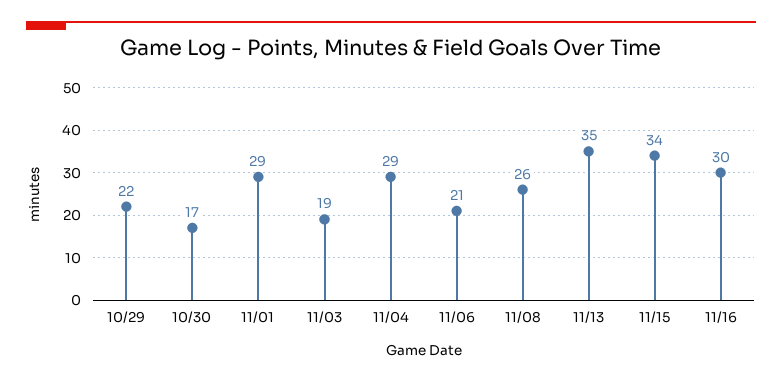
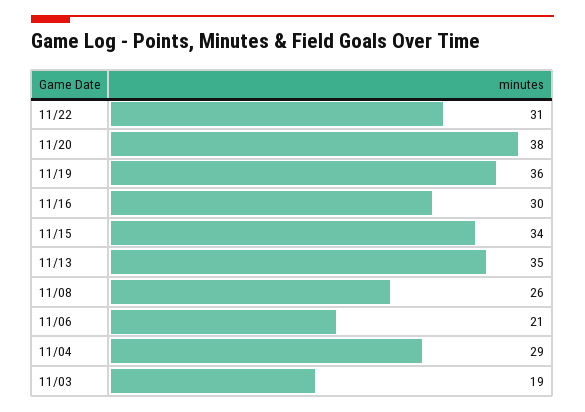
10/29: 22 -> none
10/30: 17 -> none
11/01: 29 -> none
11/22: none -> 31
11/20: none -> 38
11/19: none -> 36

